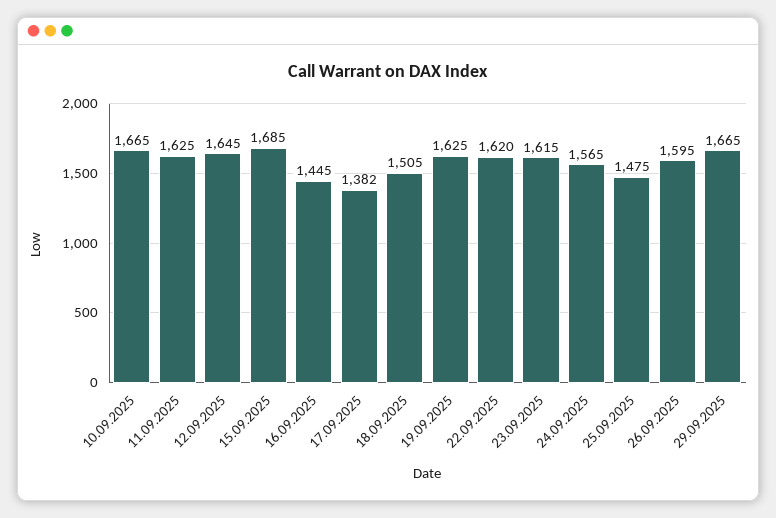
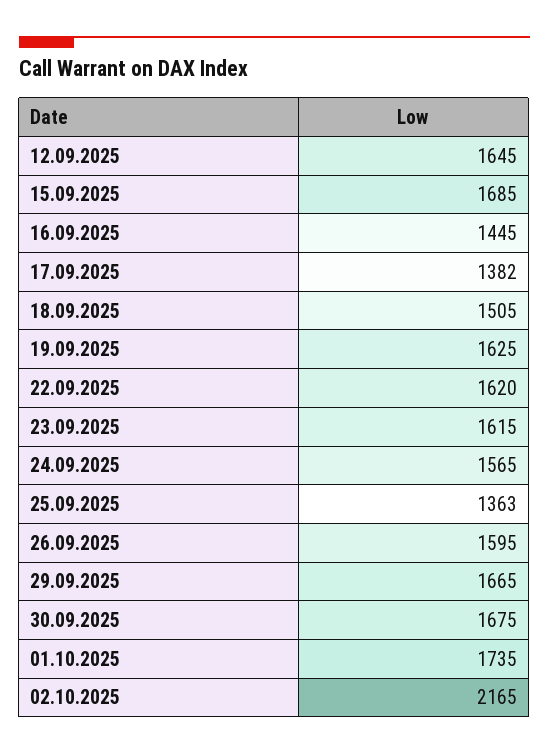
10.09.2025: 1665 -> none
11.09.2025: 1625 -> none
25.09.2025: 1475 -> 1363
30.09.2025: none -> 1675
01.10.2025: none -> 1735
02.10.2025: none -> 2165

